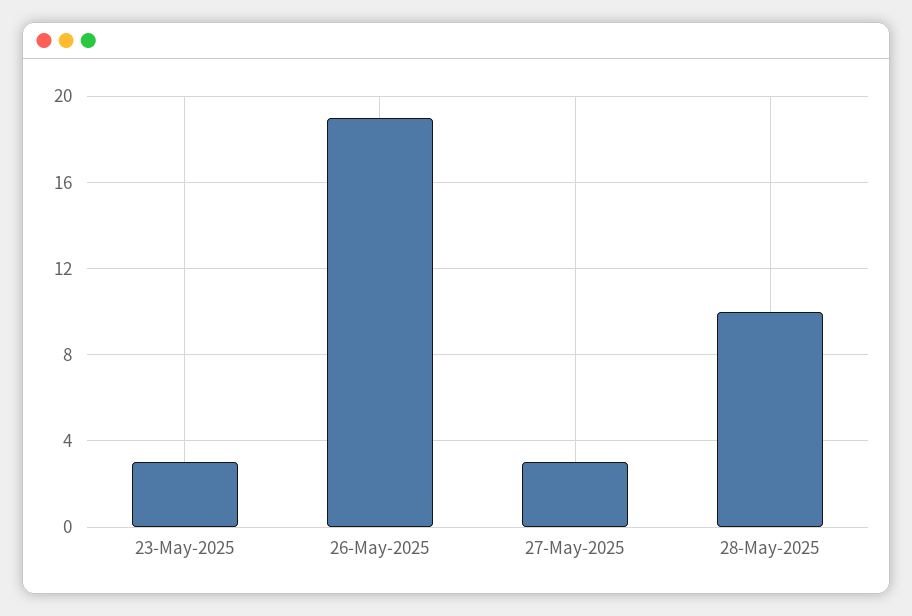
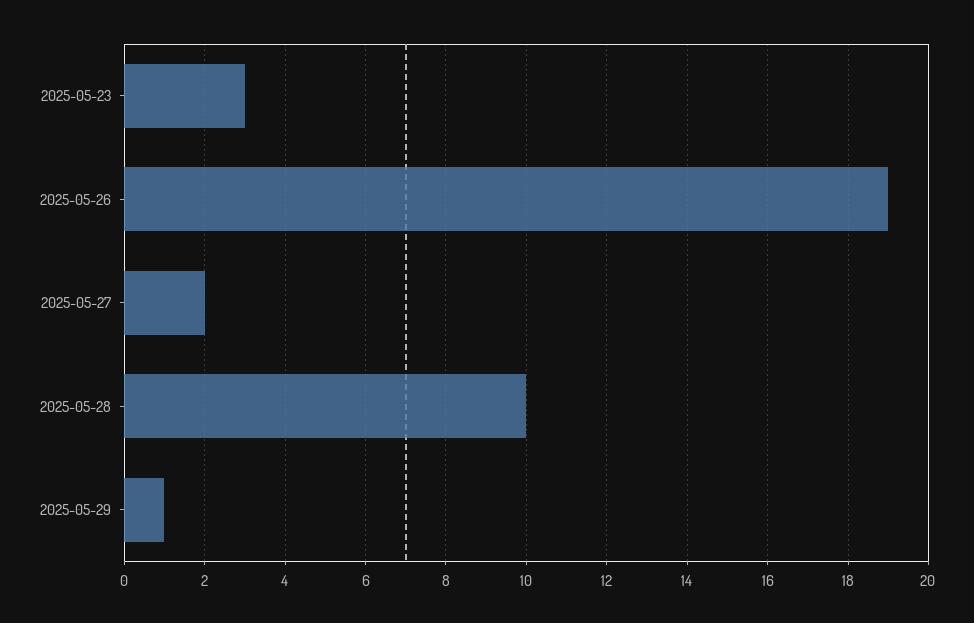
27-May-2025: 3 -> 2
2025-05-29: none -> 1

